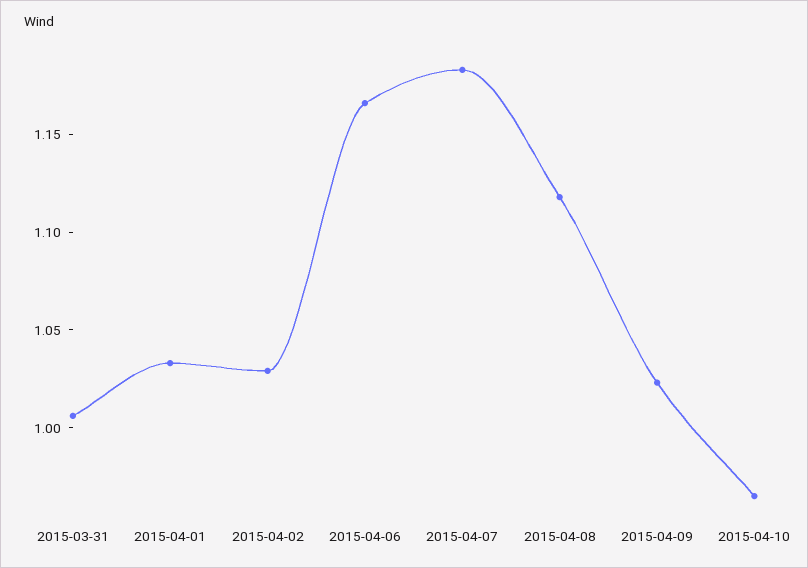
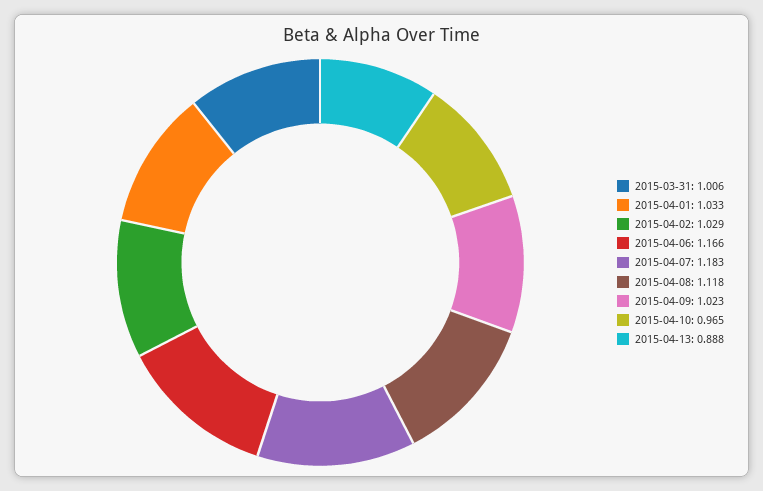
2015-04-13: none -> 0.888

